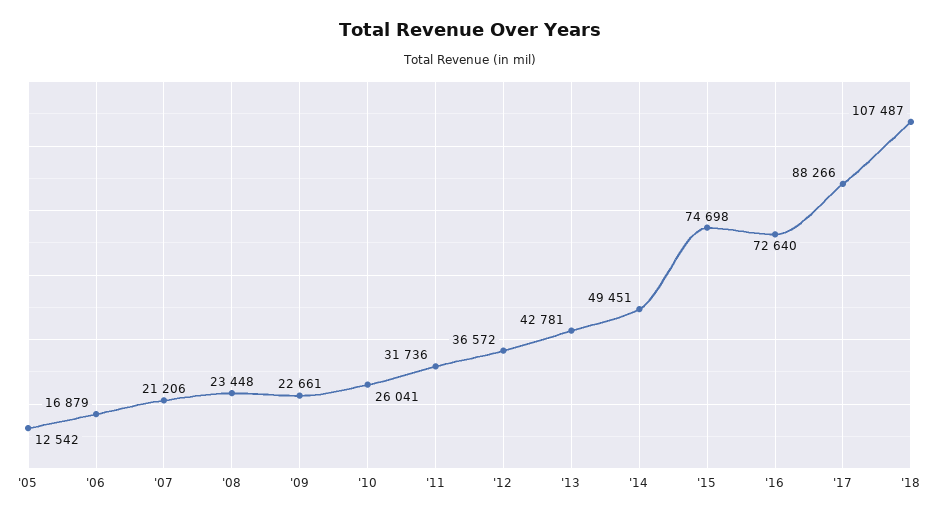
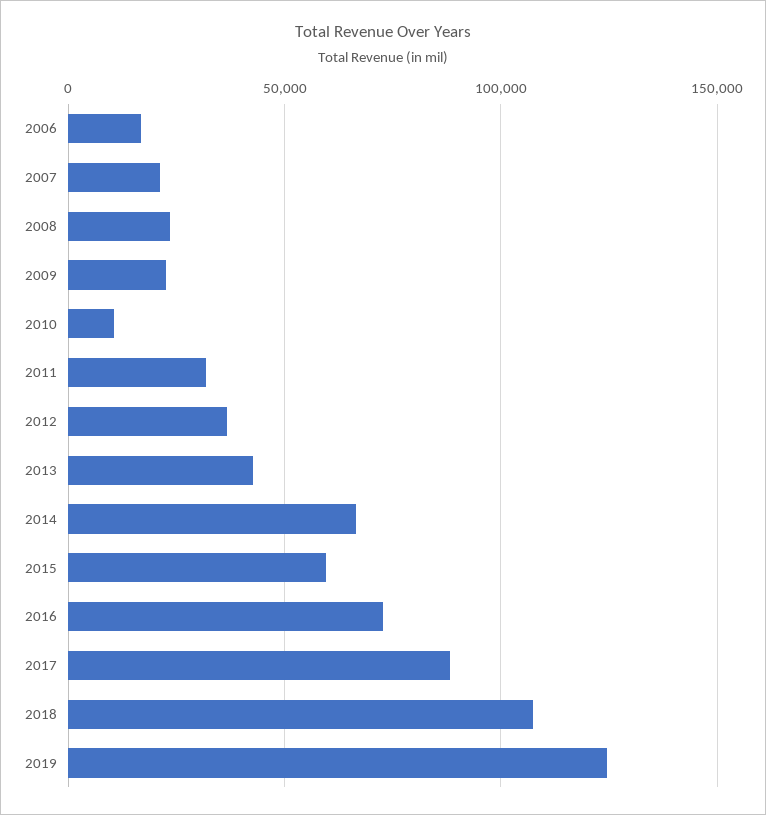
'05: 12542 -> none
'10: 26041 -> 10000
'14: 49451 -> 65000
'15: 74698 -> 60000
2019: none -> 125000

